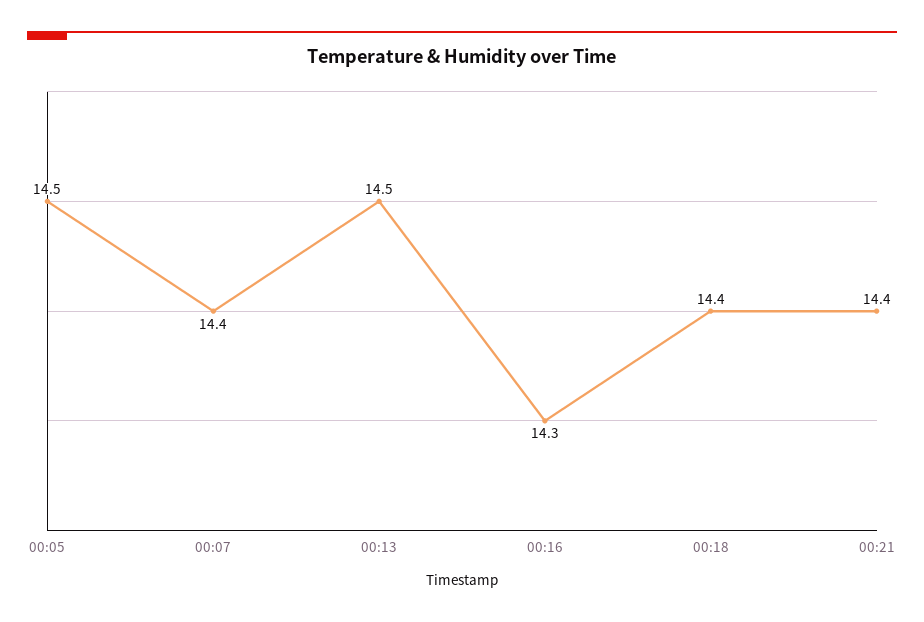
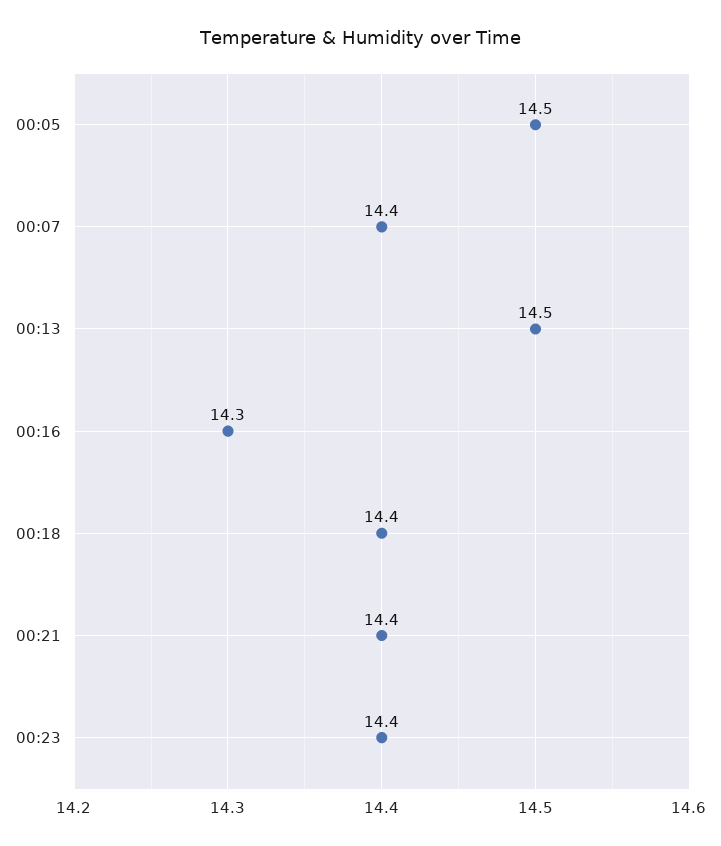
00:23: none -> 14.4

